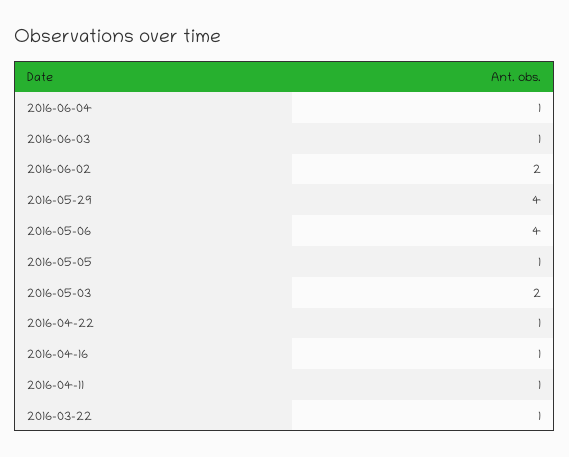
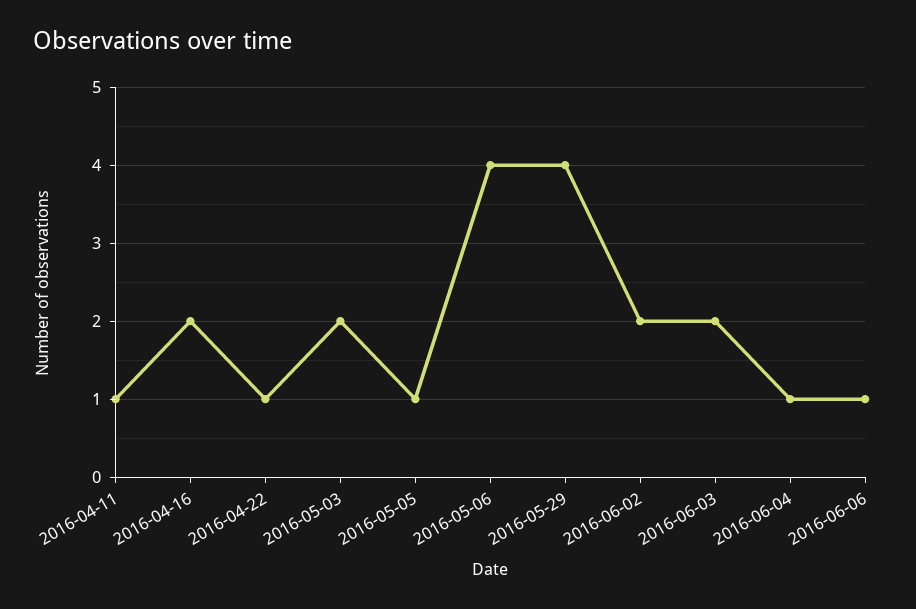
2016-06-03: 1 -> 2
2016-04-16: 1 -> 2
2016-03-22: 1 -> none
2016-06-06: none -> 1

